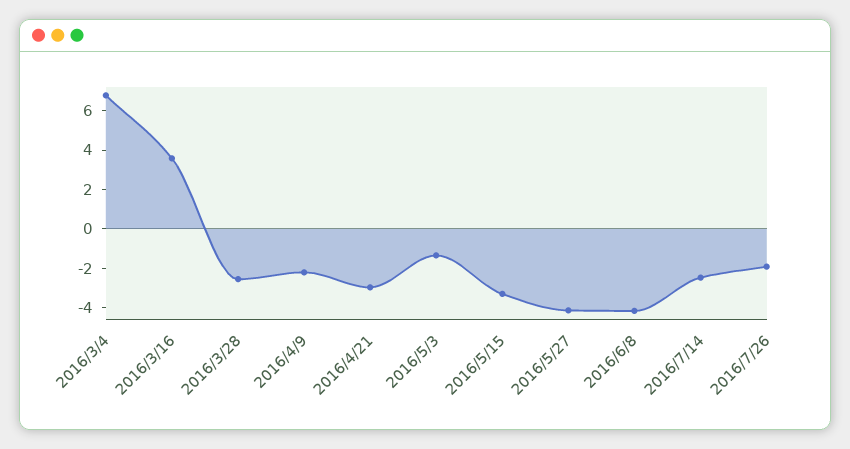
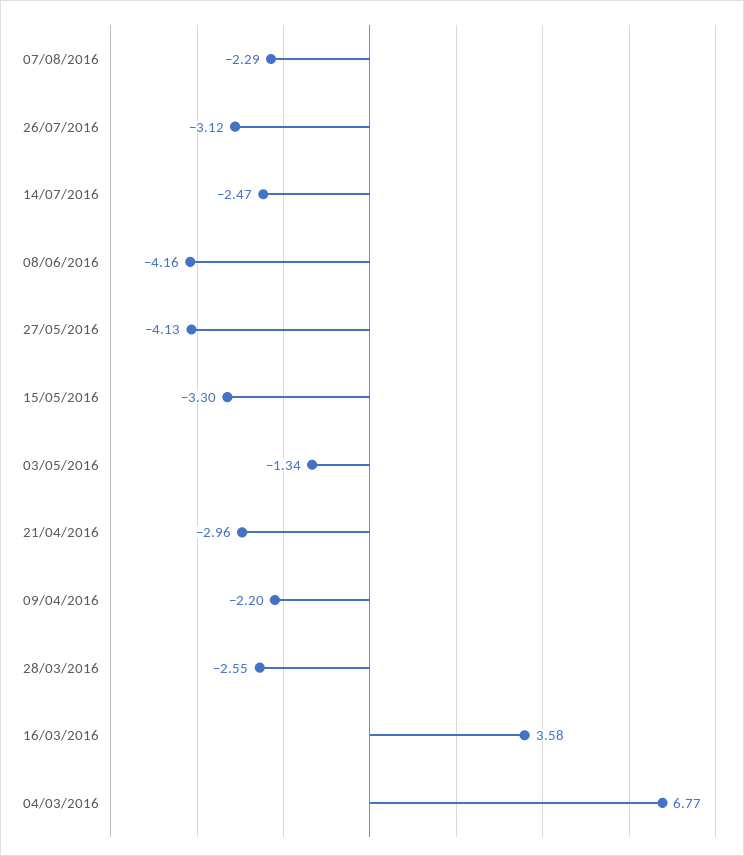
2016/7/26: -2 -> -3.12
07/08/2016: none -> -2.29

